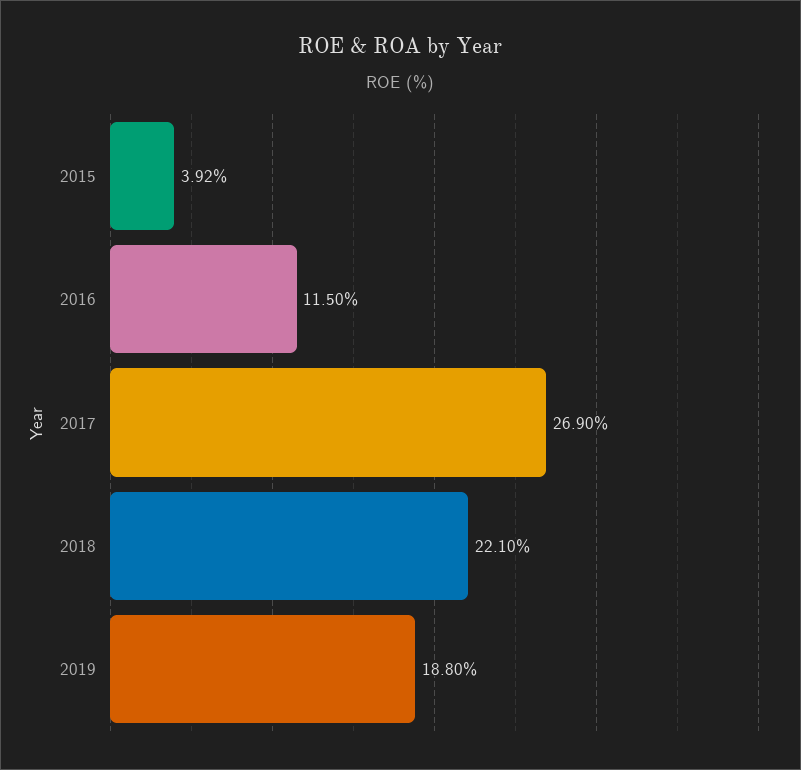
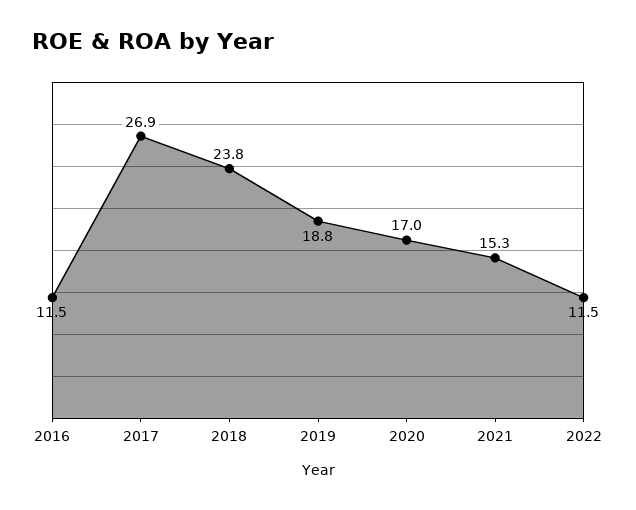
2015: 3.92 -> none
2018: 22.1 -> 23.8
2020: none -> 17
2021: none -> 15.3
2022: none -> 11.5

